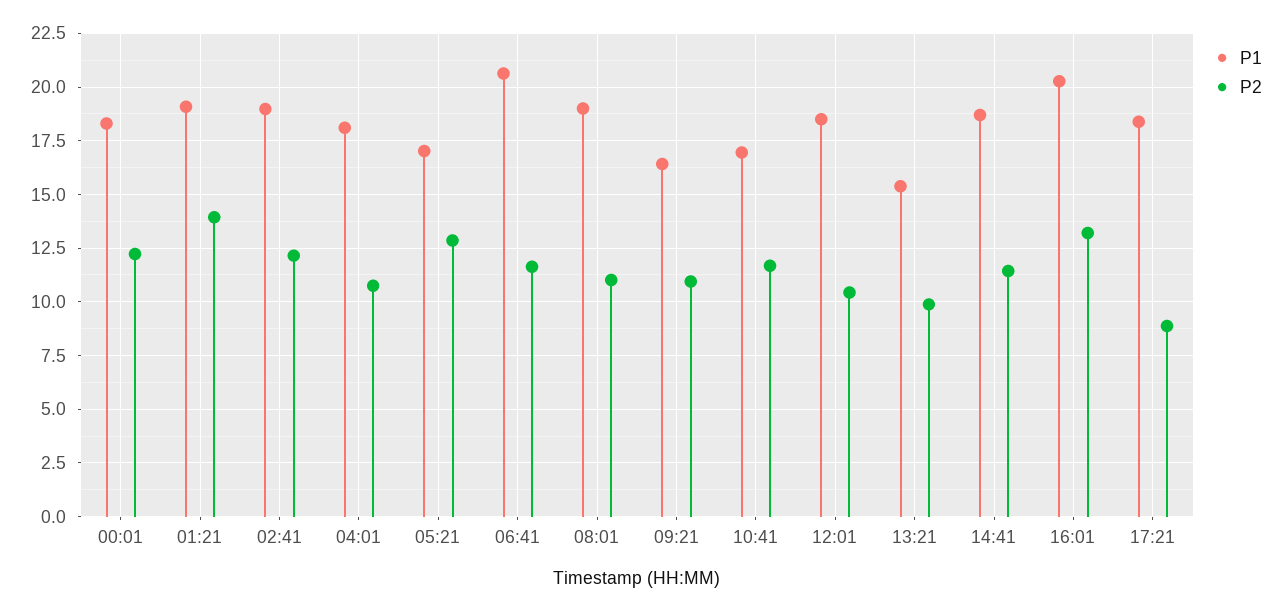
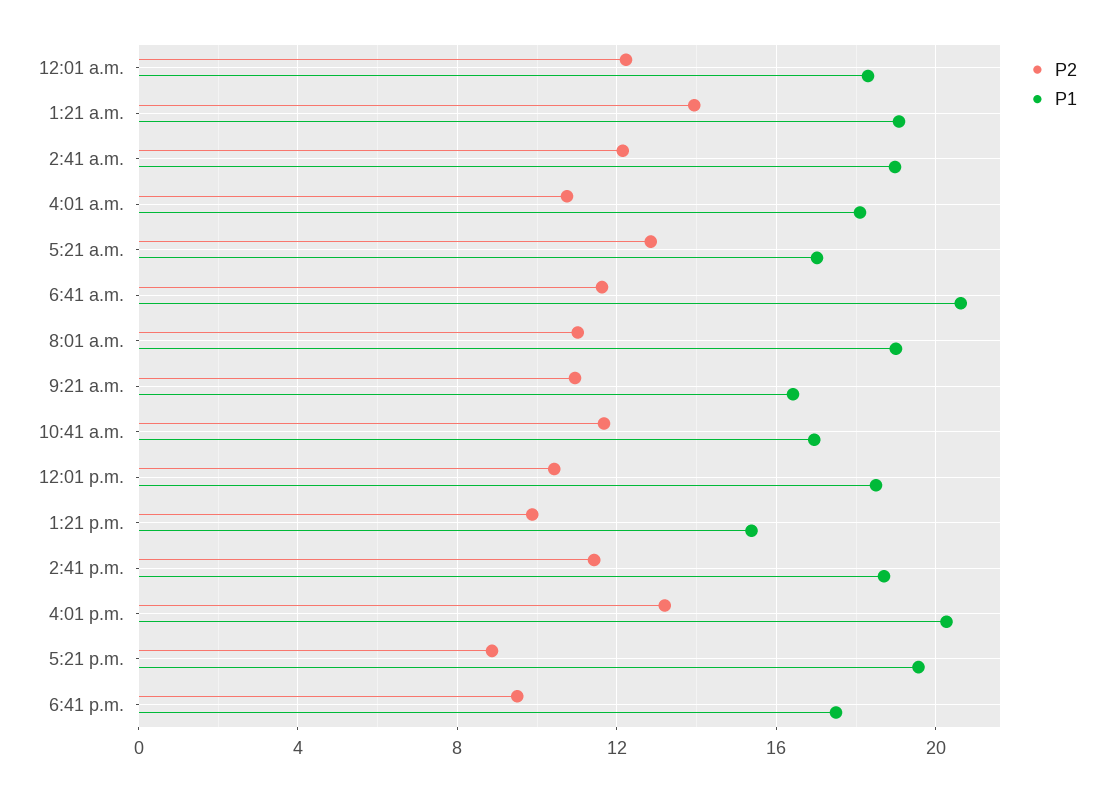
P1, 17:21: 18.5 -> 19.5
P2, 6:41 p.m.: none -> 9.5
P1, 6:41 p.m.: none -> 17.5

